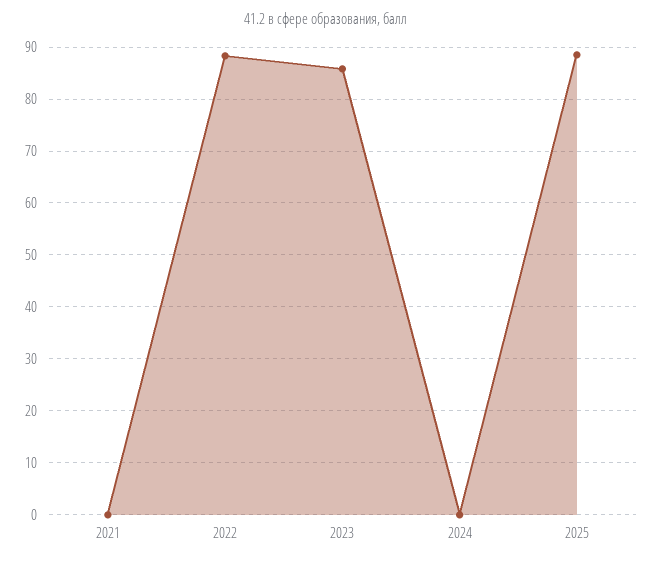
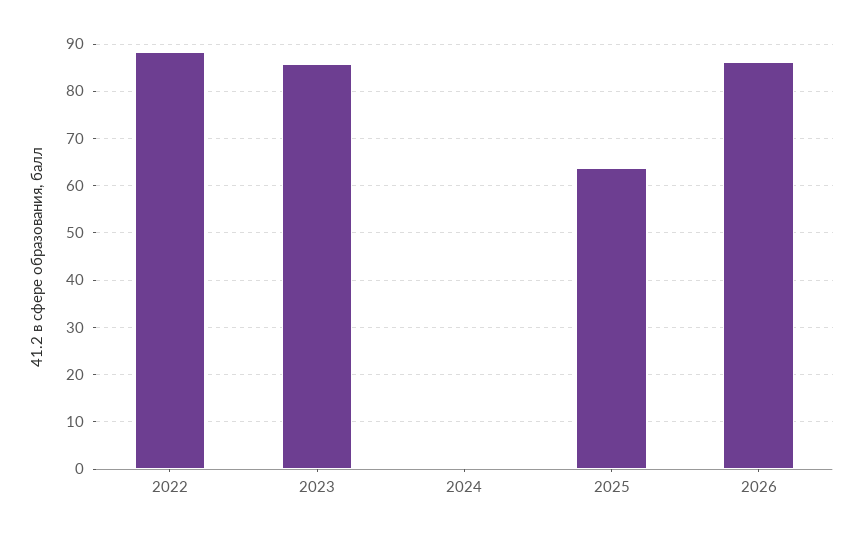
2021: 0 -> none
2025: 88 -> 64
2026: none -> 86

